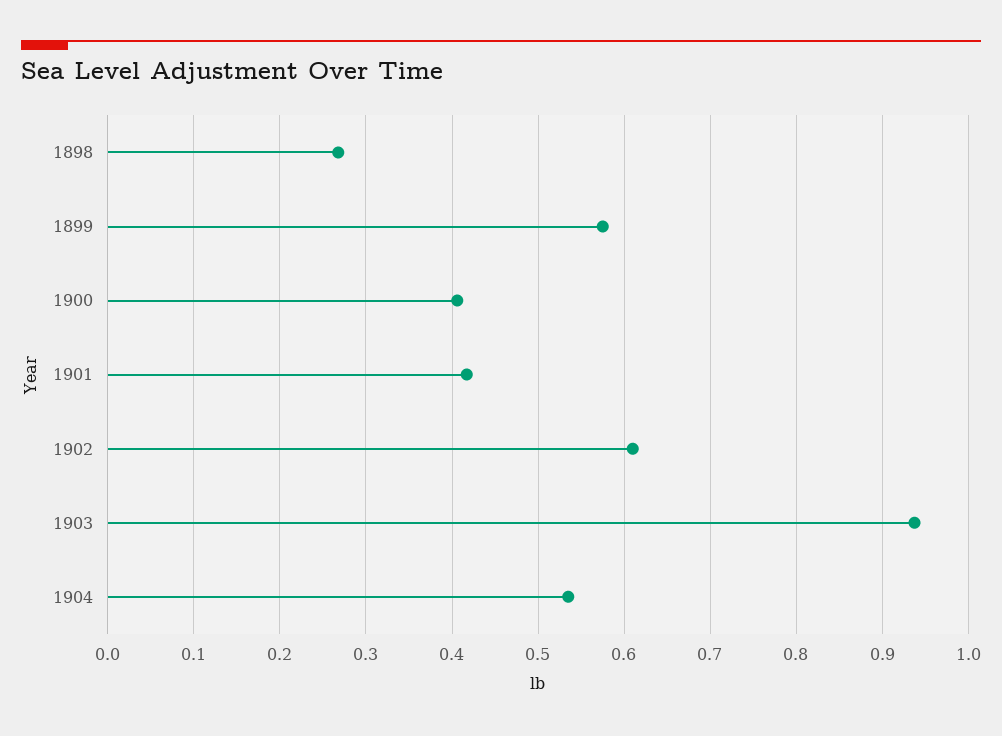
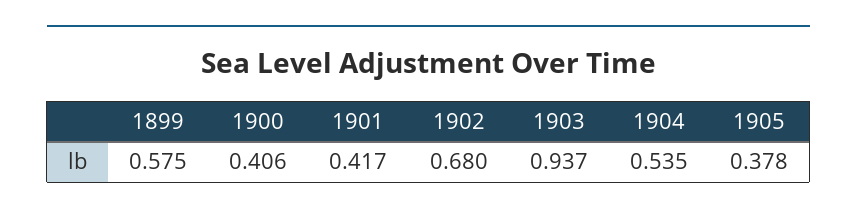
1898: 0.27 -> none
1902: 0.61 -> 0.68
1905: none -> 0.378

